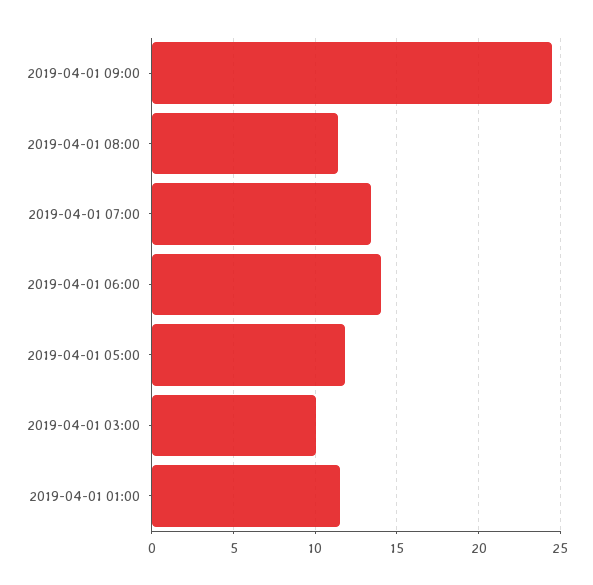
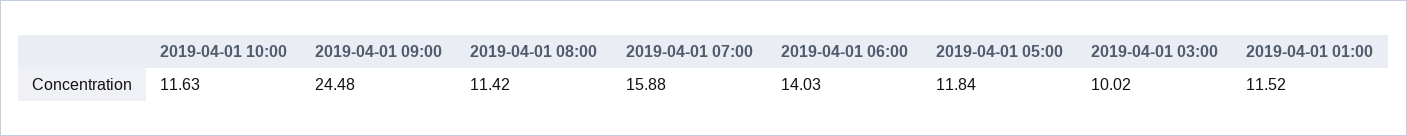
2019-04-01 07:00: 13.5 -> 15.88
2019-04-01 10:00: none -> 11.63

